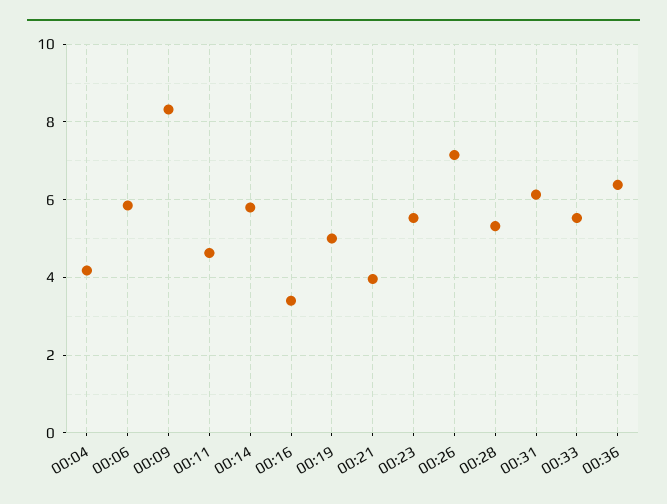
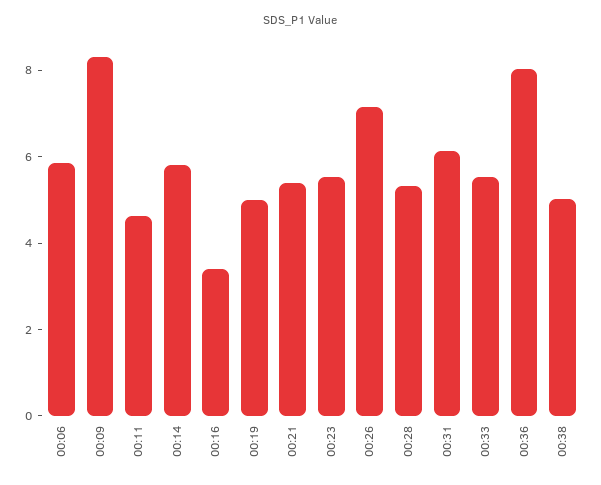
00:04: 4.2 -> none
00:21: 4 -> 5.5
00:36: 6.4 -> 8
00:38: none -> 5

